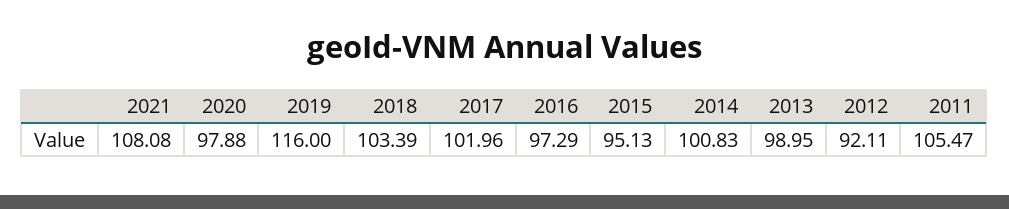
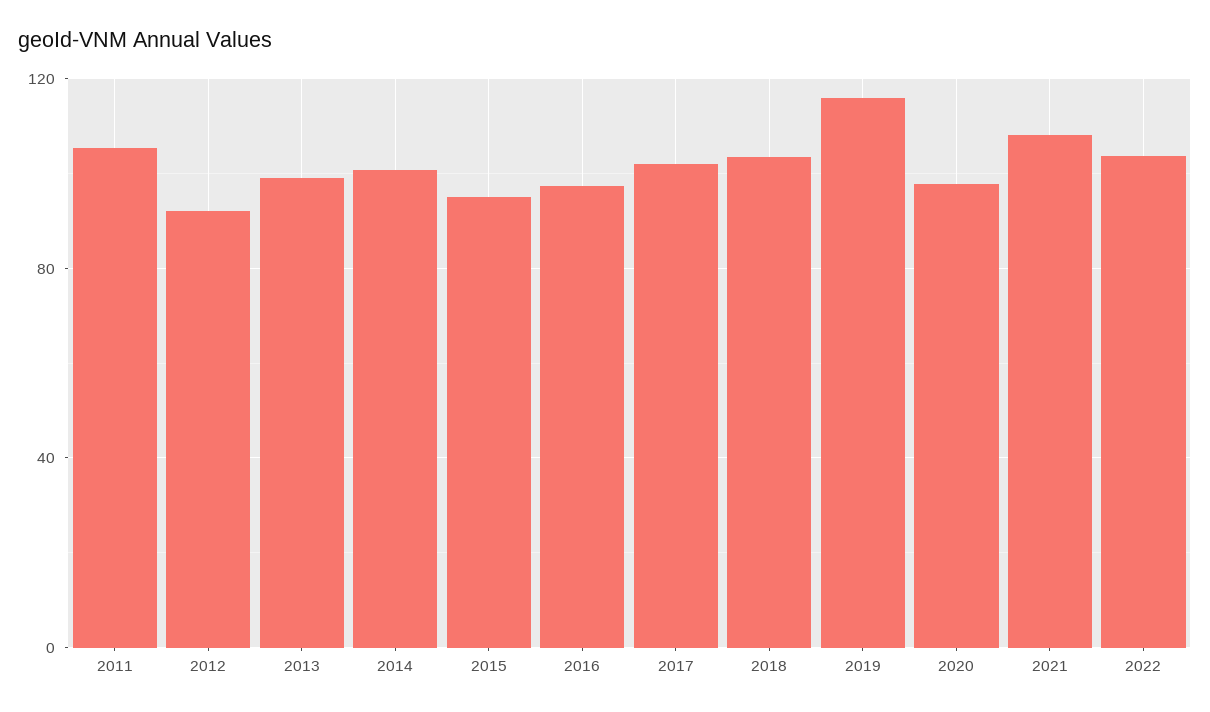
2022: none -> 105

